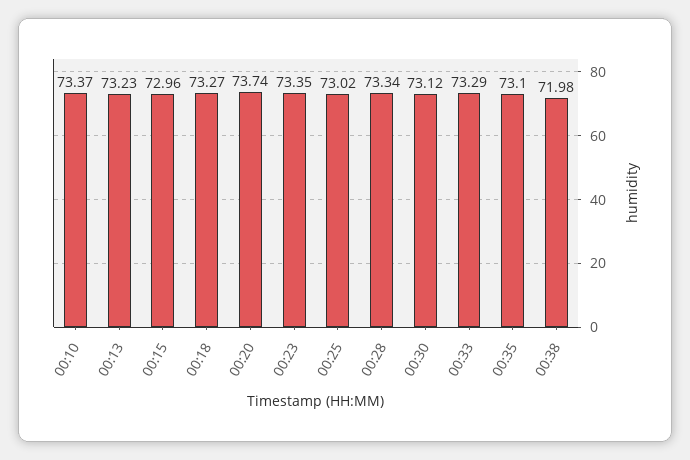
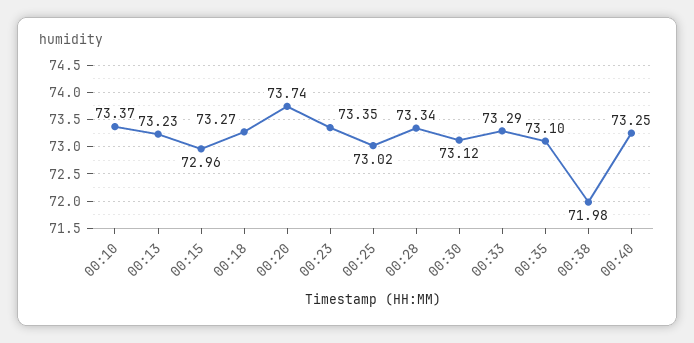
00:40: none -> 73.25

